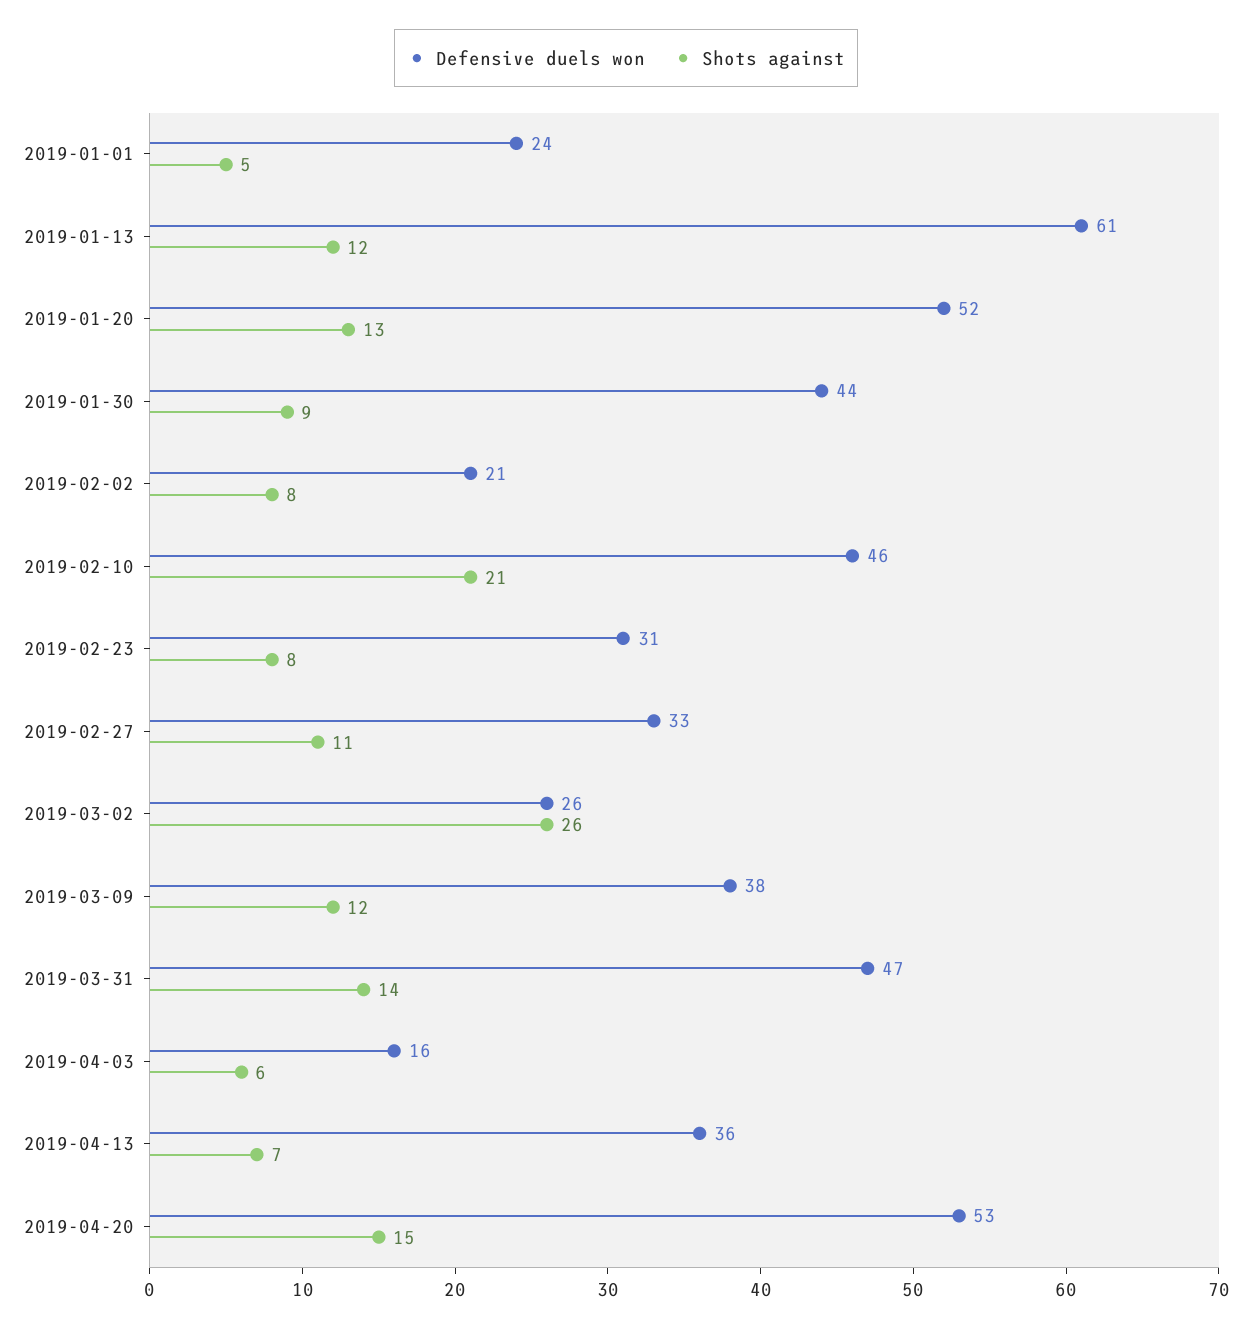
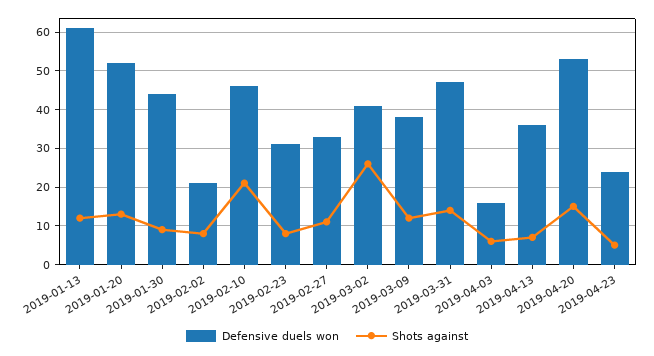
Defensive duels won, 2019-01-01: 24 -> none
Shots against, 2019-01-01: 5 -> none
Defensive duels won, 2019-03-02: 26 -> 40
Defensive duels won, 2019-04-23: none -> 25
Shots against, 2019-04-23: none -> 5

